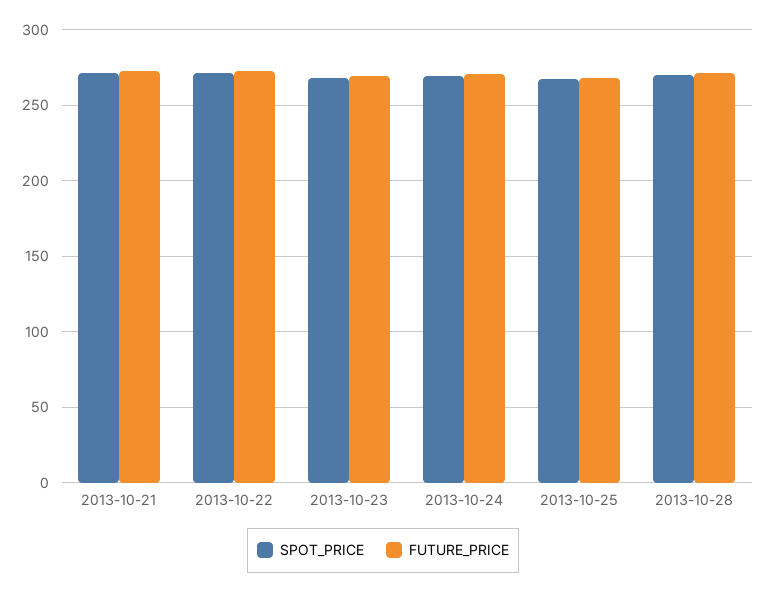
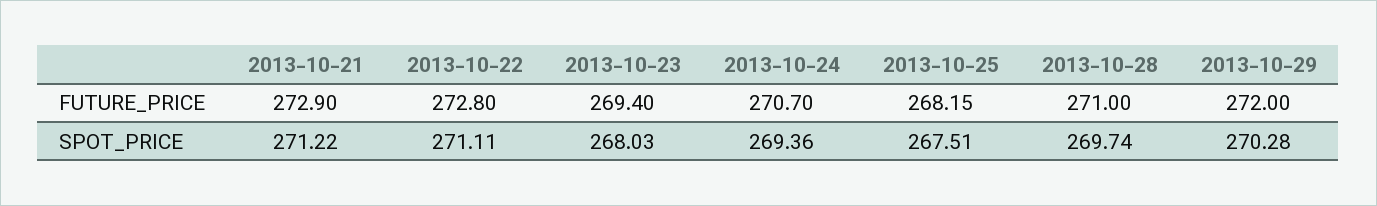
FUTURE_PRICE, 2013-10-29: none -> 272
SPOT_PRICE, 2013-10-29: none -> 270.28

